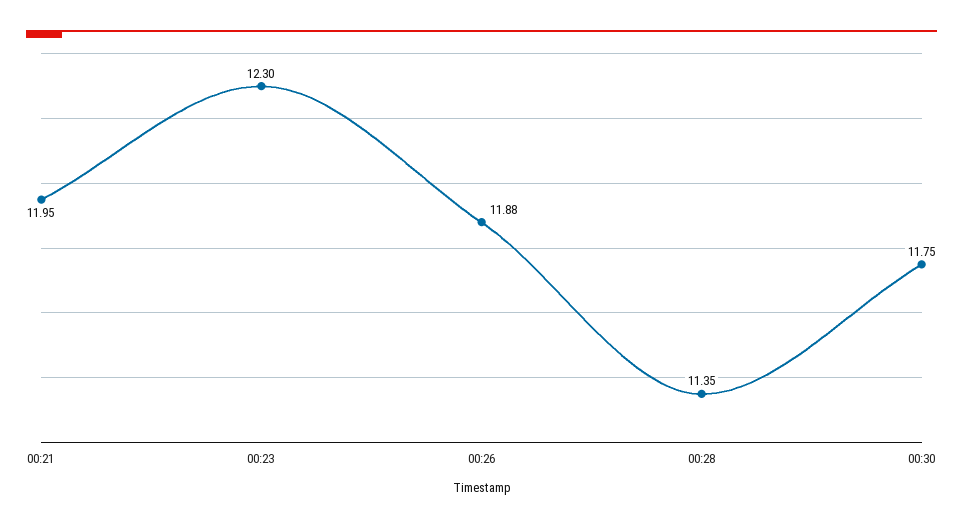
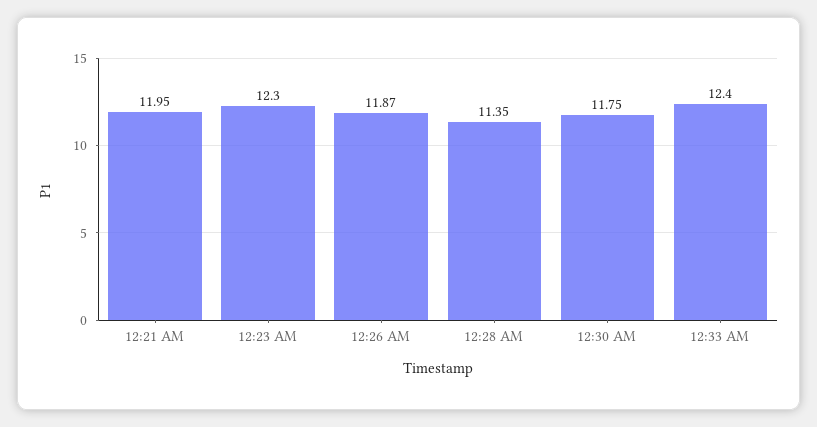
00:26: 11.88 -> 11.87
12:33 AM: none -> 12.4

